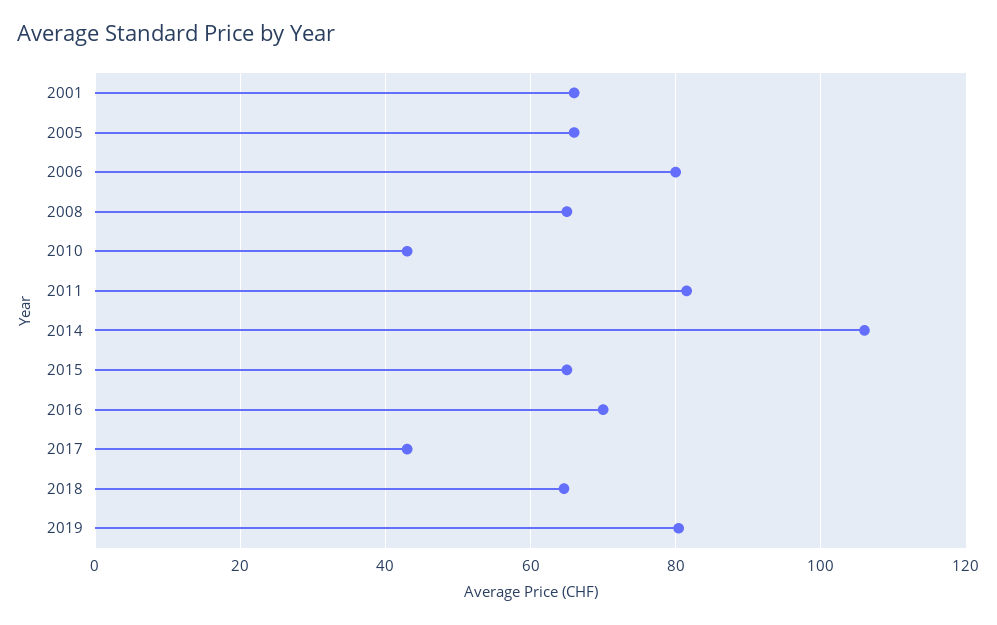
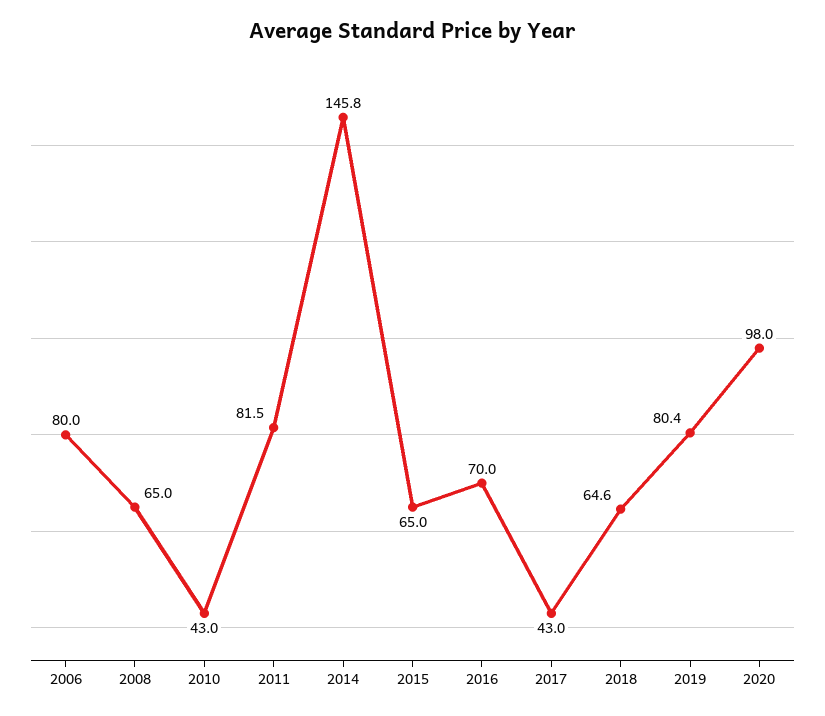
2001: 66 -> none
2005: 66 -> none
2014: 106 -> 145.8
2020: none -> 98

